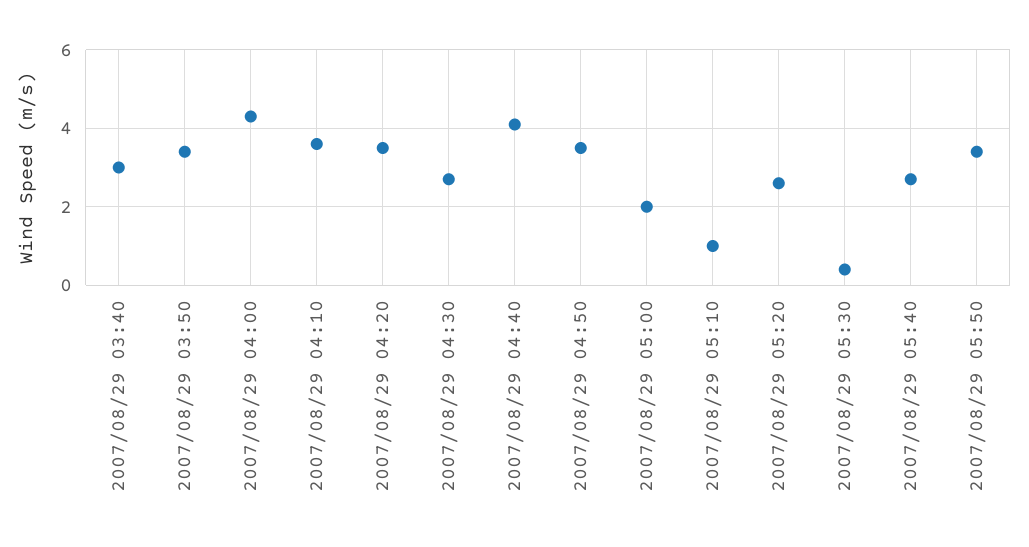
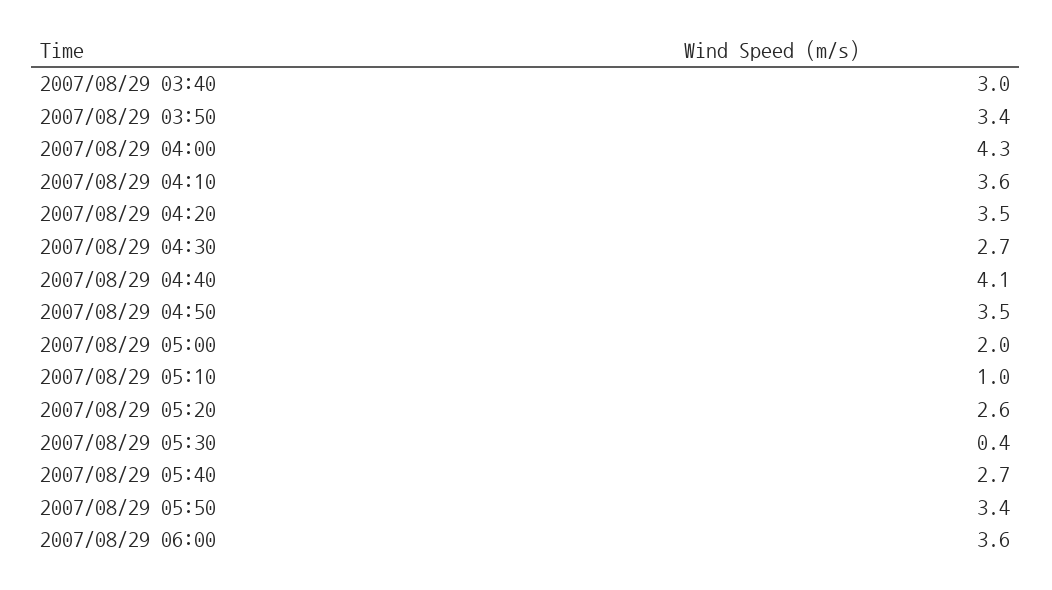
2007/08/29 06:00: none -> 3.6

